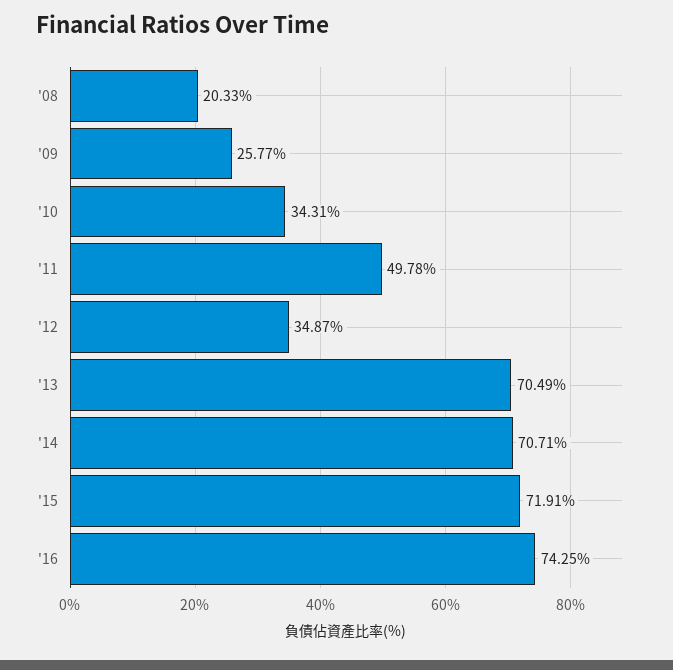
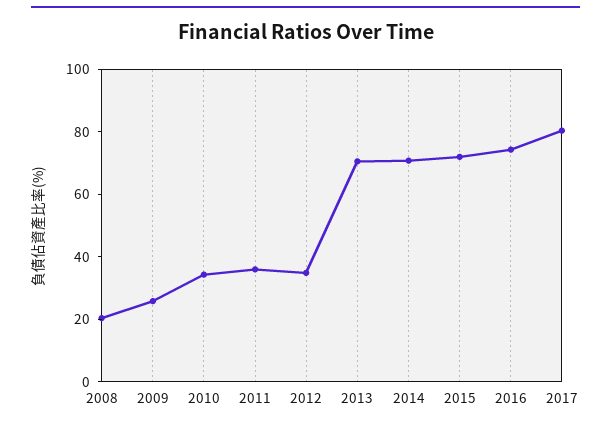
'11: 49.78 -> 35
2017: none -> 80

